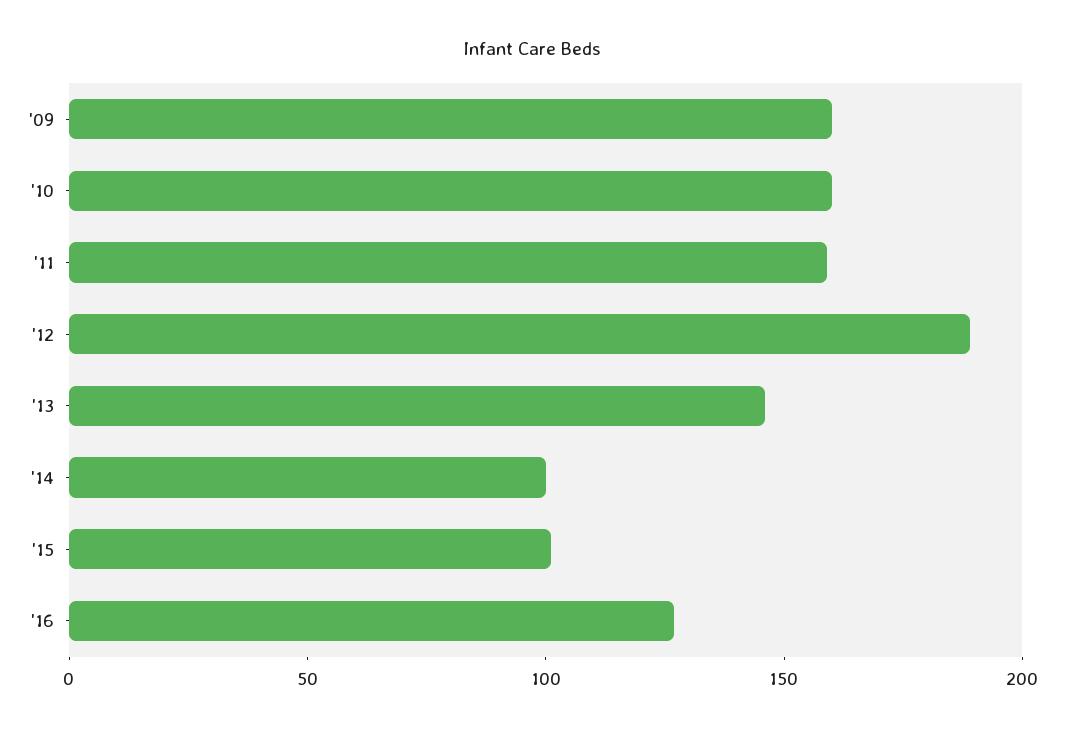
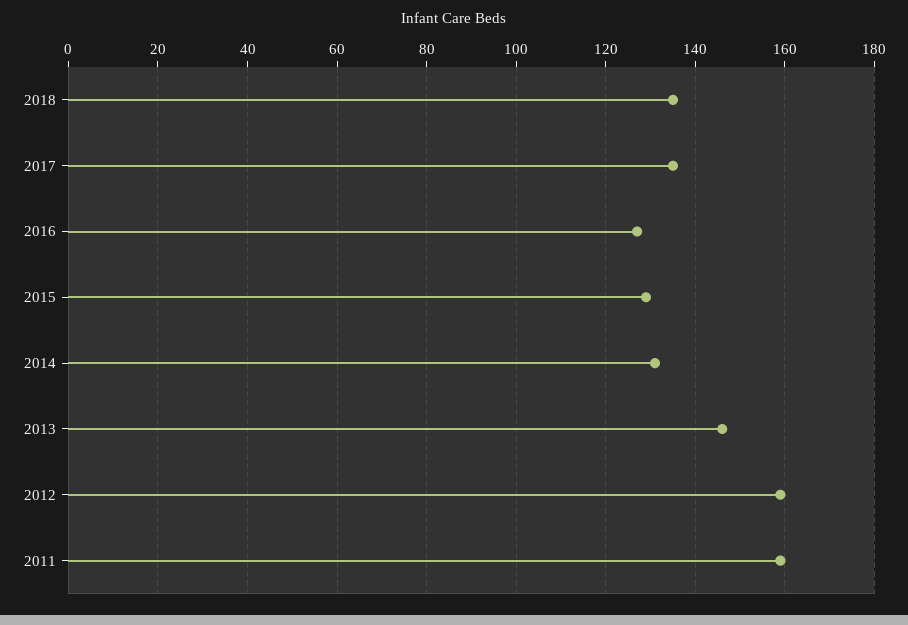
'09: 160 -> none
'10: 160 -> none
'12: 190 -> 160
'14: 100 -> 130
'15: 100 -> 130
2018: none -> 135
2017: none -> 135

